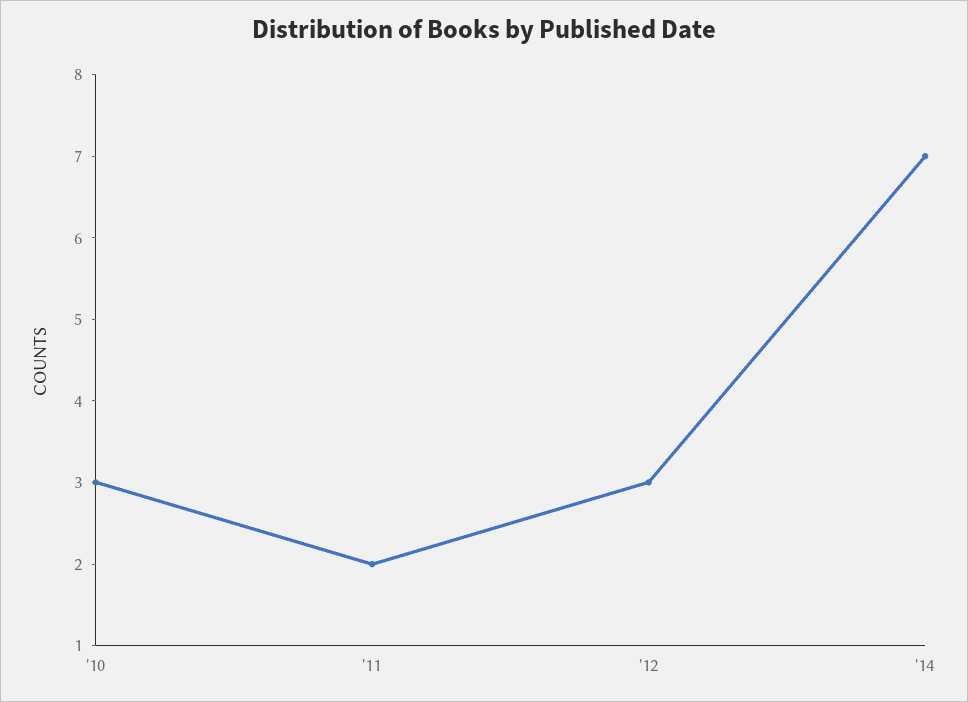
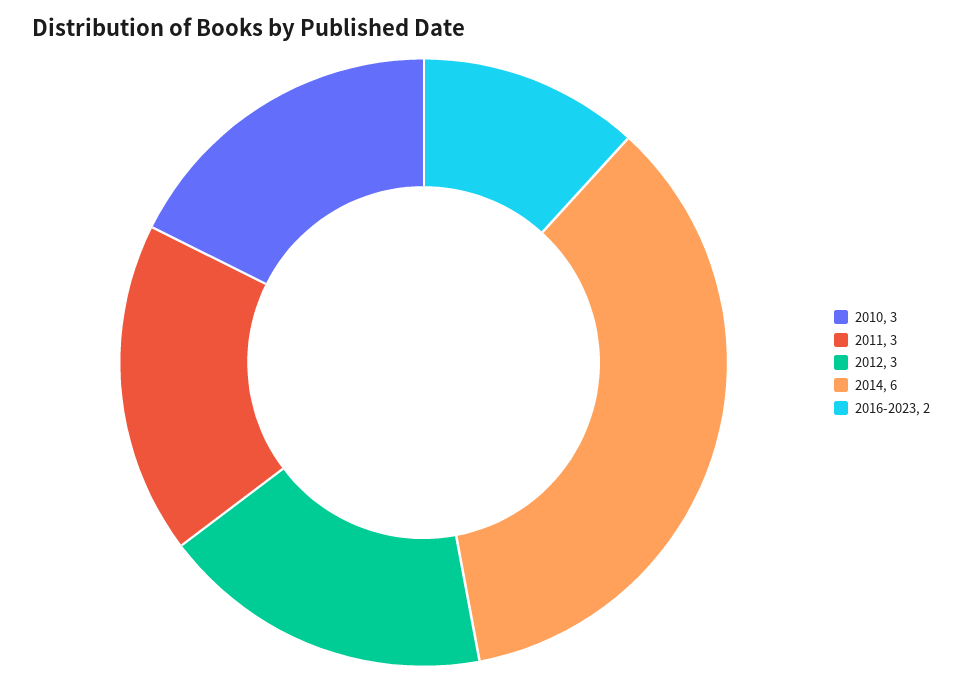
'11: 2 -> 3
'14: 7 -> 6
2016-2023: none -> 2

